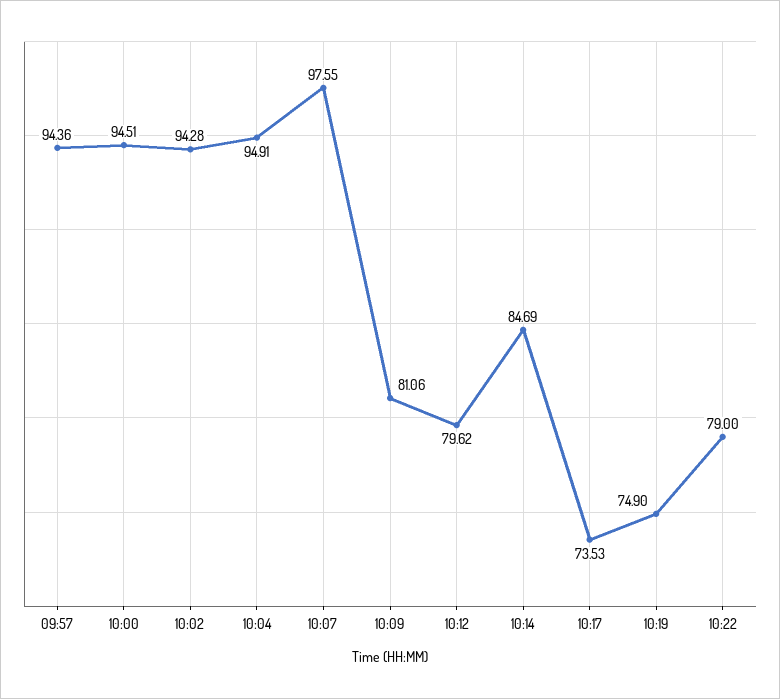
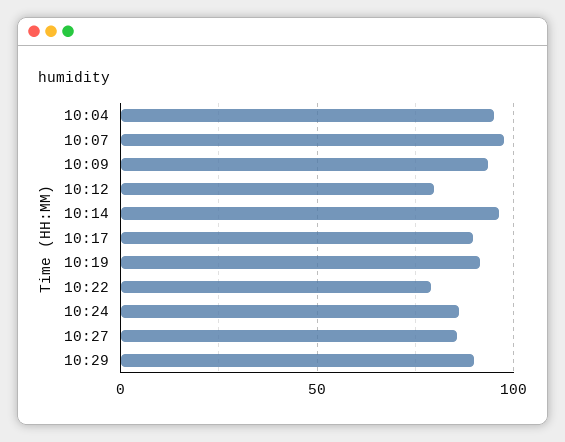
09:57: 94.36 -> none
10:00: 94.51 -> none
10:02: 94.28 -> none
10:09: 81.06 -> 95
10:14: 84.69 -> 95
10:17: 73.53 -> 90
10:19: 74.9 -> 90
10:24: none -> 85
10:27: none -> 85
10:29: none -> 90

